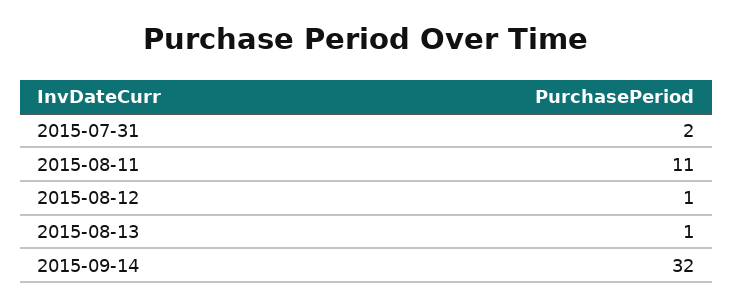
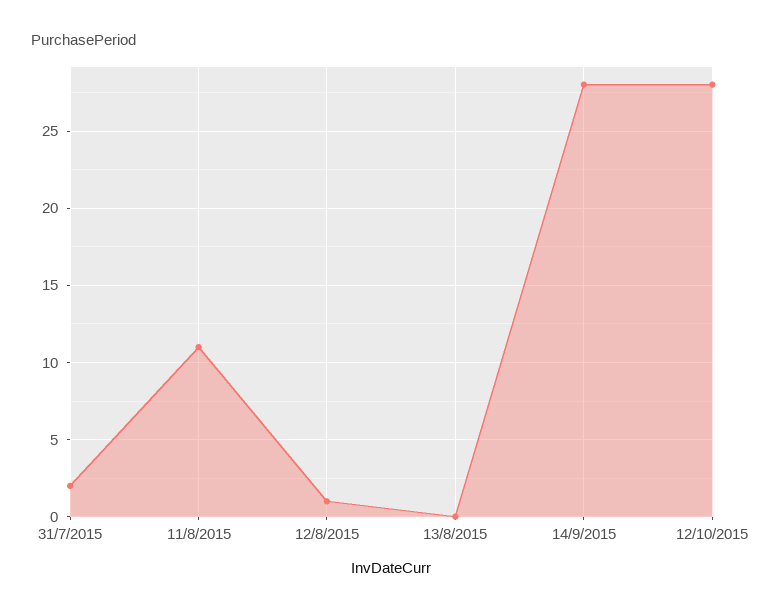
2015-08-13: 1 -> 0
2015-09-14: 32 -> 28
12/10/2015: none -> 28

